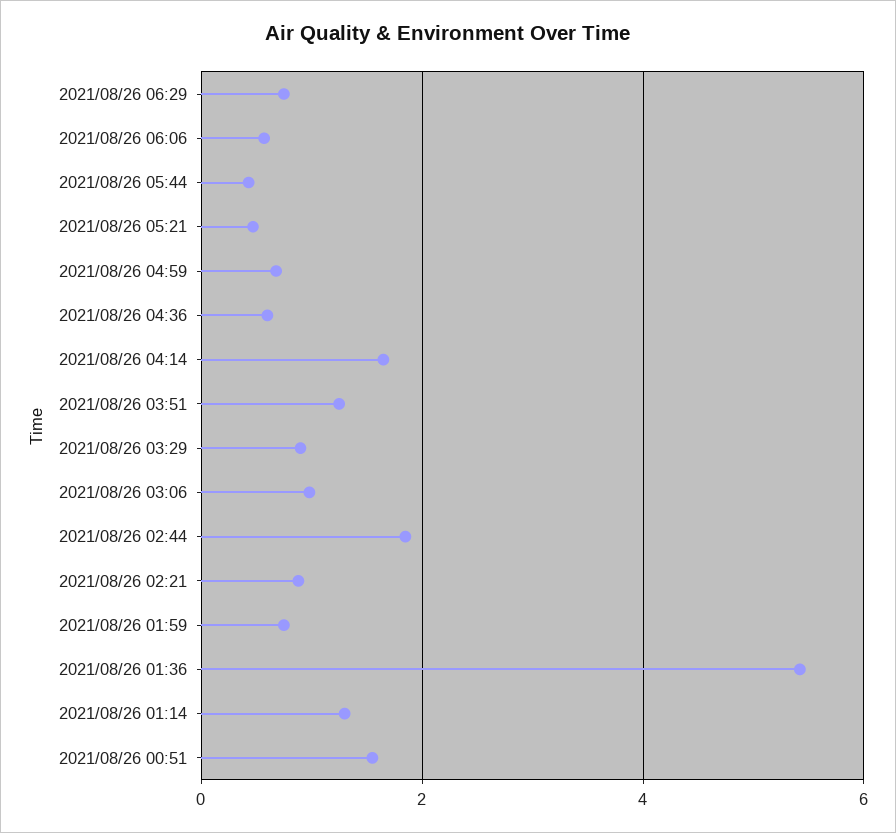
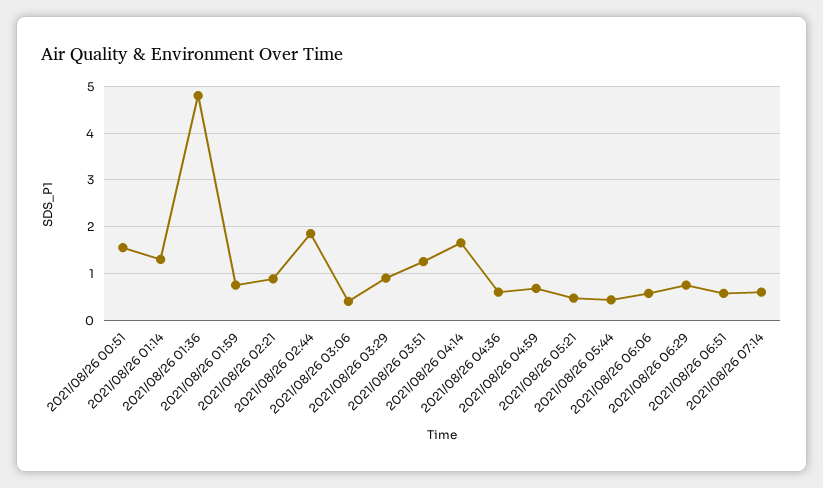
2021/08/26 03:06: 1 -> 0.4
2021/08/26 01:36: 5.4 -> 4.8
2021/08/26 06:51: none -> 0.6
2021/08/26 07:14: none -> 0.6

